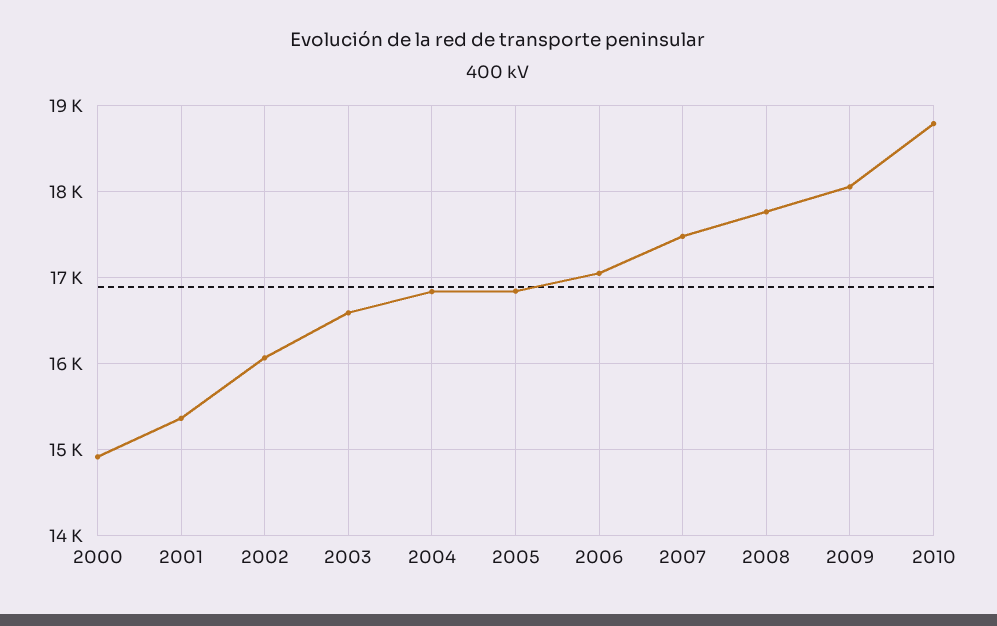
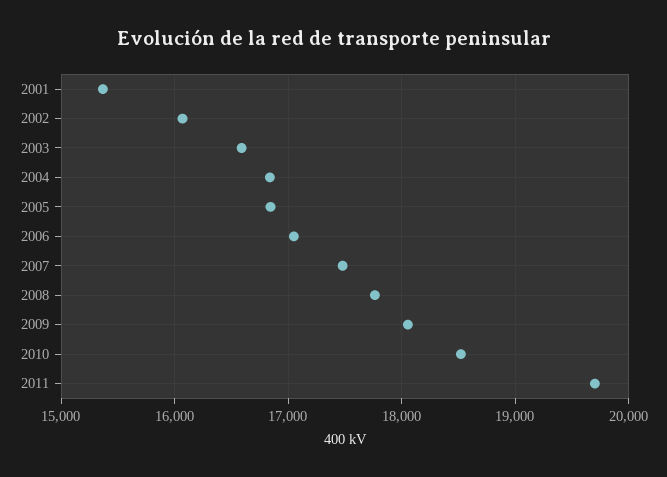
2000: 14900 -> none
2010: 18800 -> 18500
2011: none -> 19700

